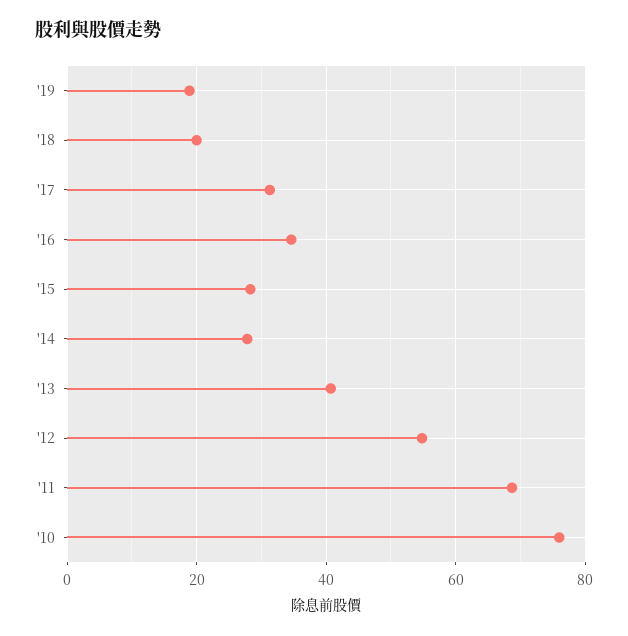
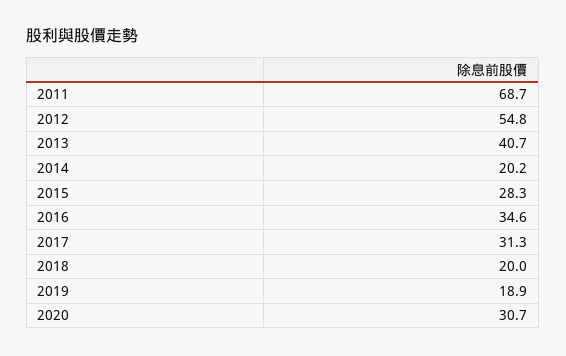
'14: 28 -> 20.2
'10: 76 -> none
2020: none -> 30.7

